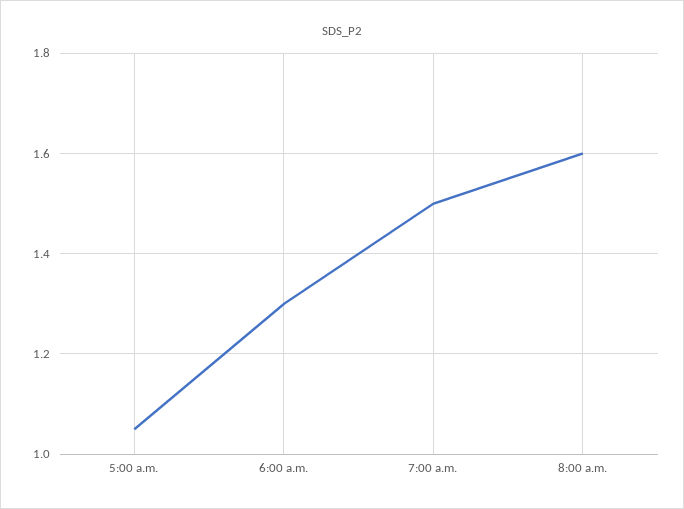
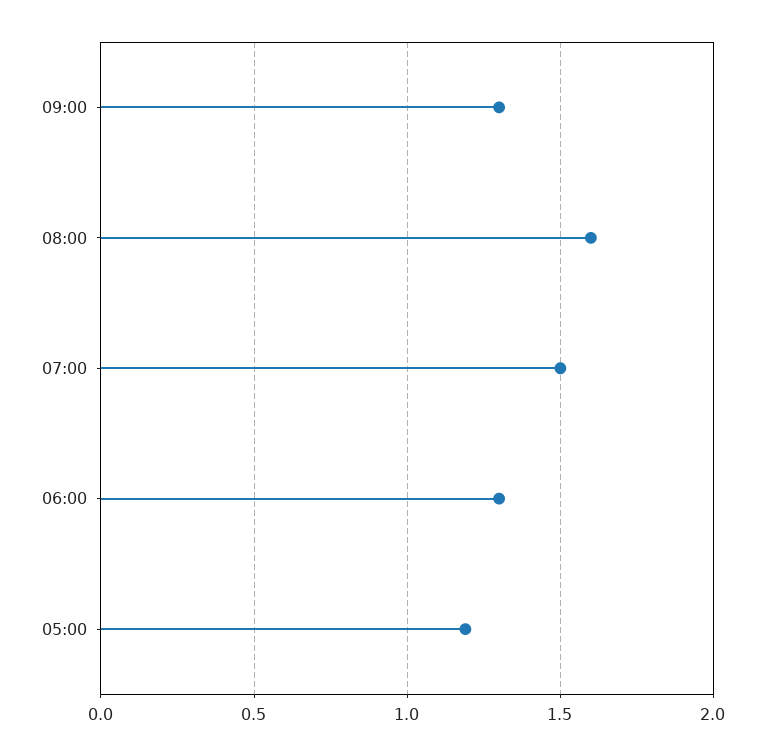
5:00 a.m.: 1.05 -> 1.2
09:00: none -> 1.3

